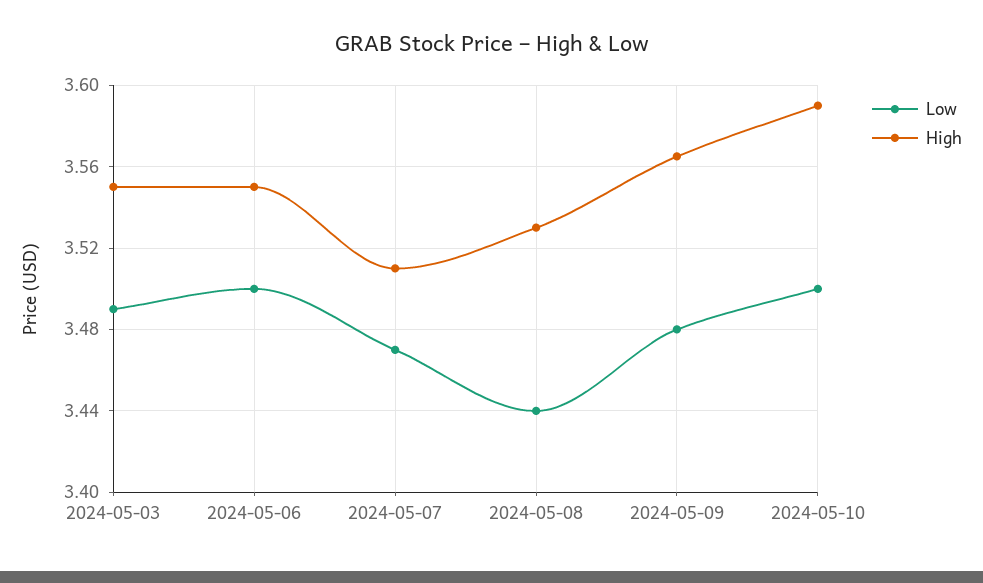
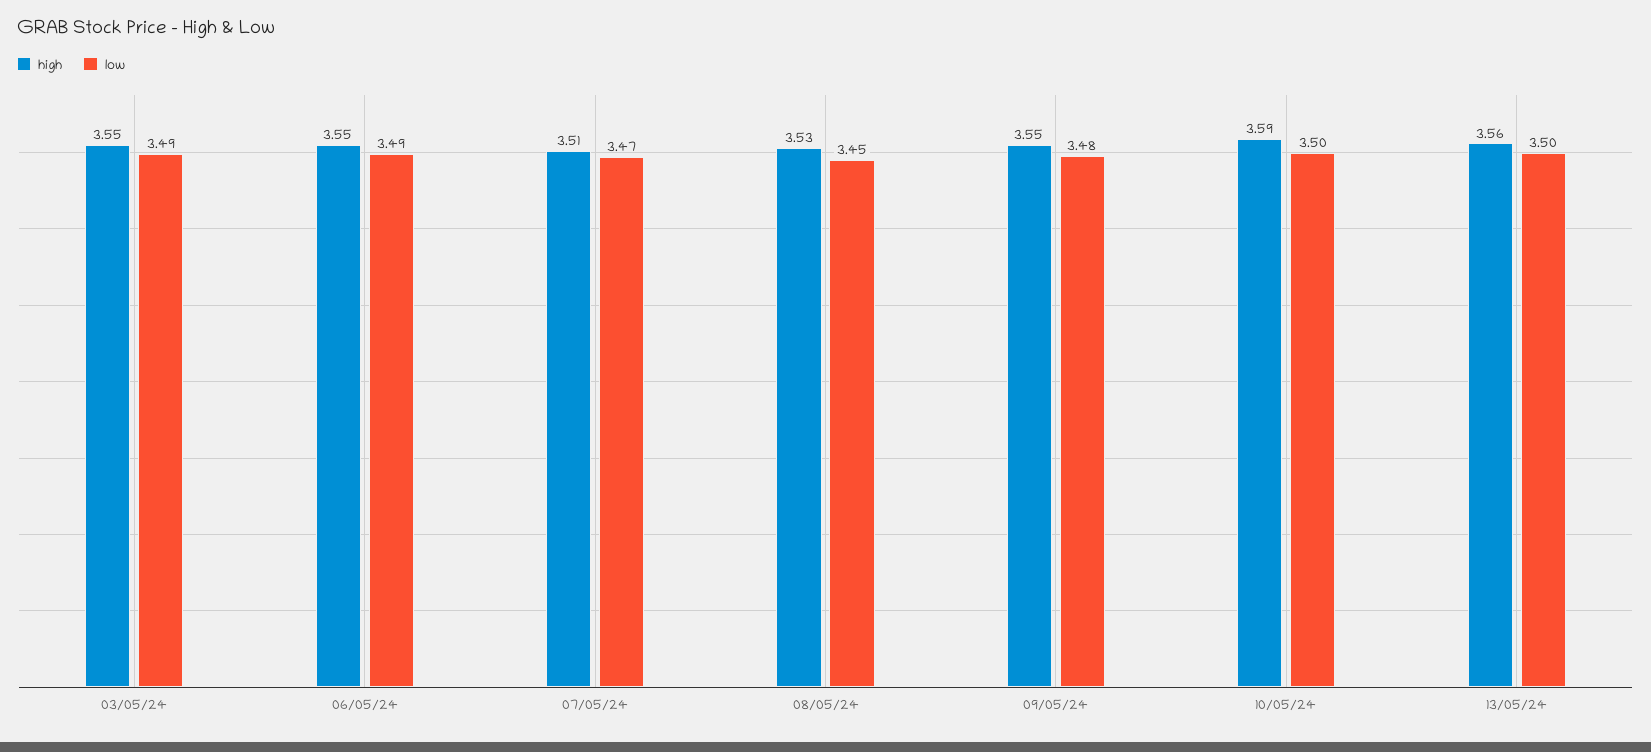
Low, 2024-05-06: 3.5 -> 3.49
Low, 2024-05-08: 3.44 -> 3.45
High, 2024-05-09: 3.565 -> 3.55
High, 13/05/24: none -> 3.56
Low, 13/05/24: none -> 3.5

